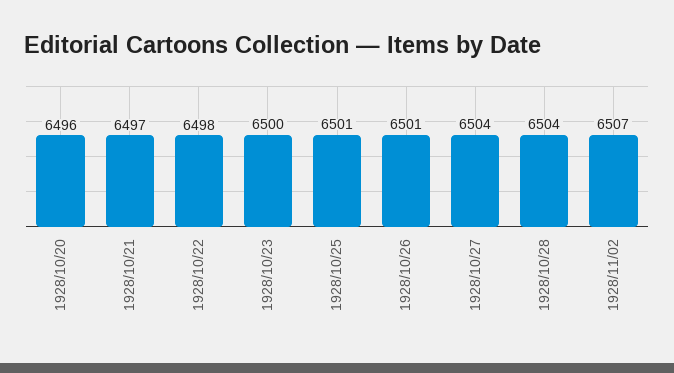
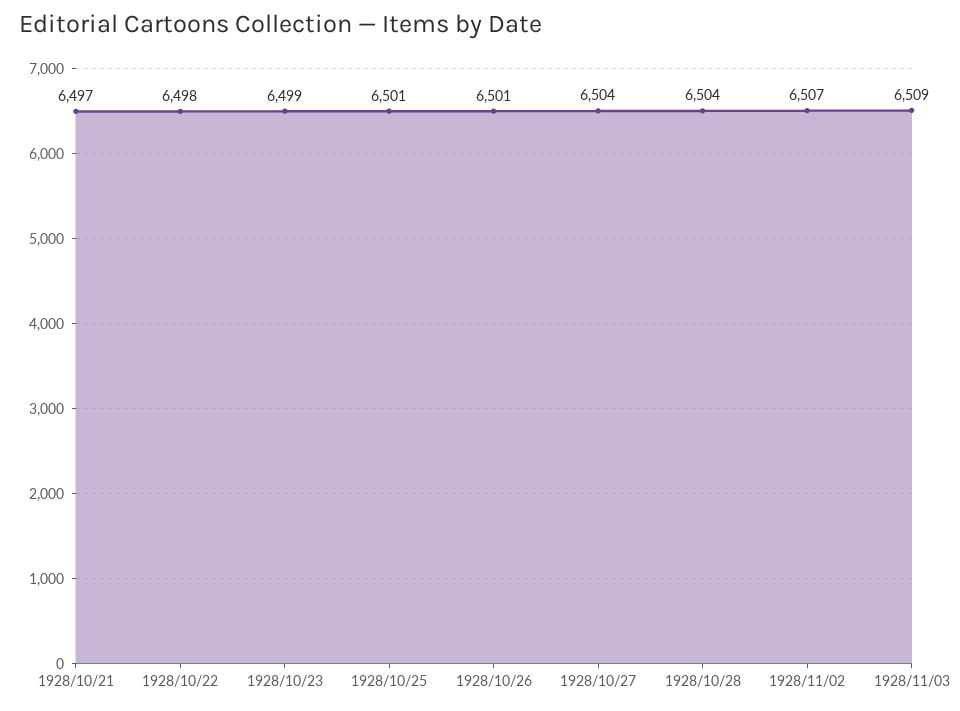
1928/10/20: 6496 -> none
1928/10/23: 6500 -> 6499
1928/11/03: none -> 6509

